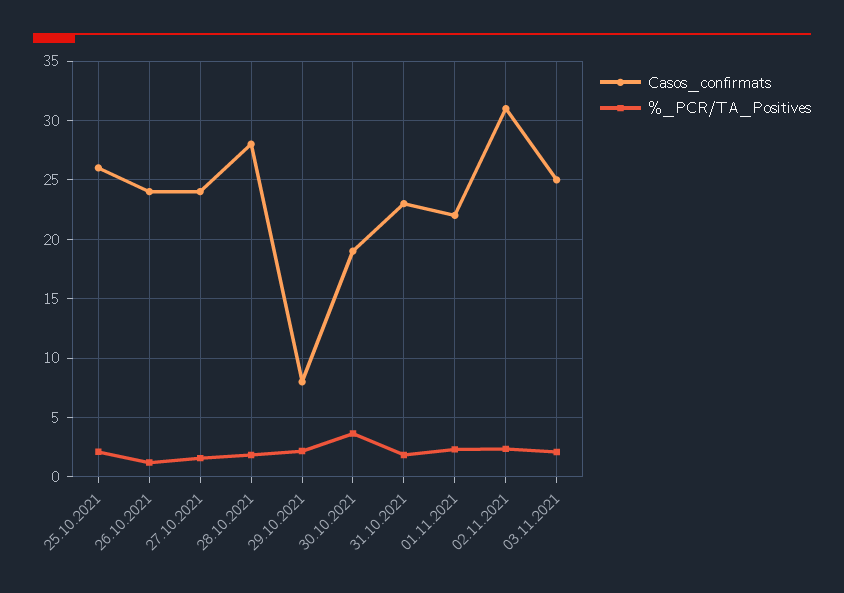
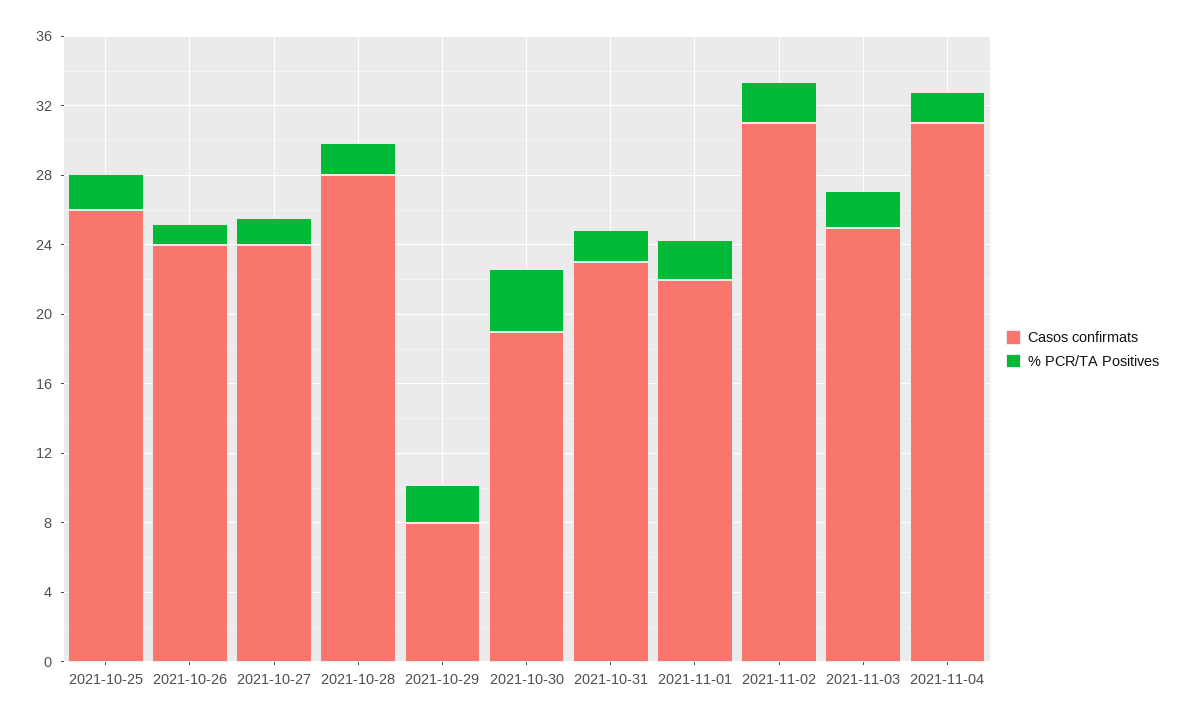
Casos_confirmats, 2021-11-04: none -> 31
%_PCR/TA_Positives, 2021-11-04: none -> 2

